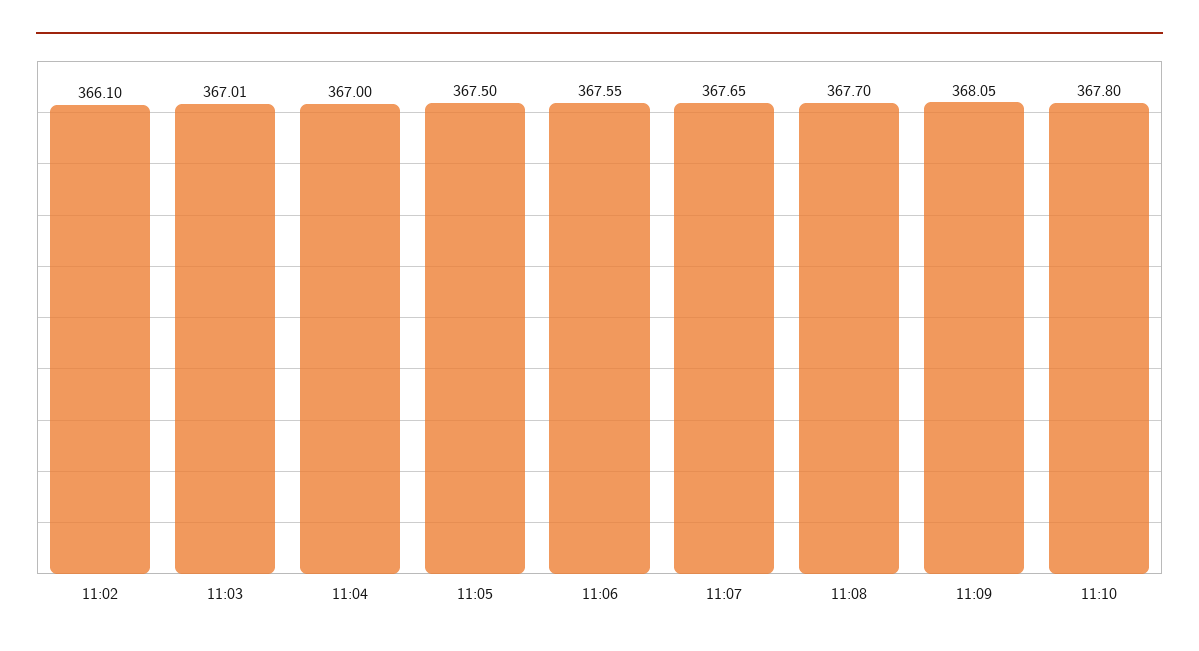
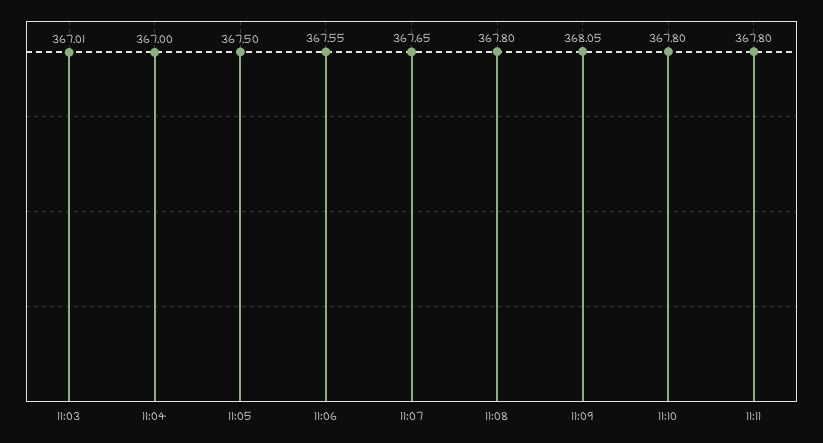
11:02: 366.1 -> none
11:08: 367.7 -> 367.8
11:11: none -> 367.8

